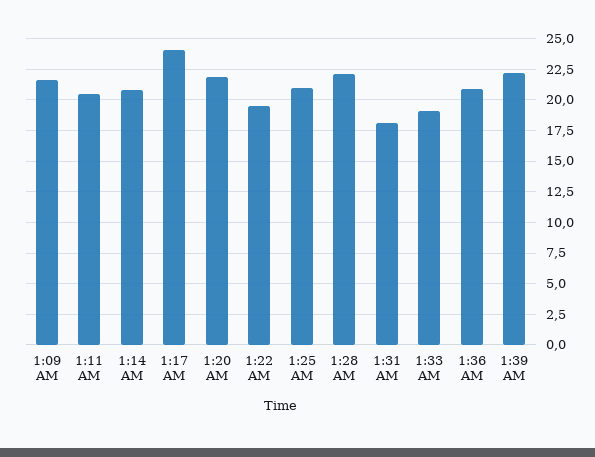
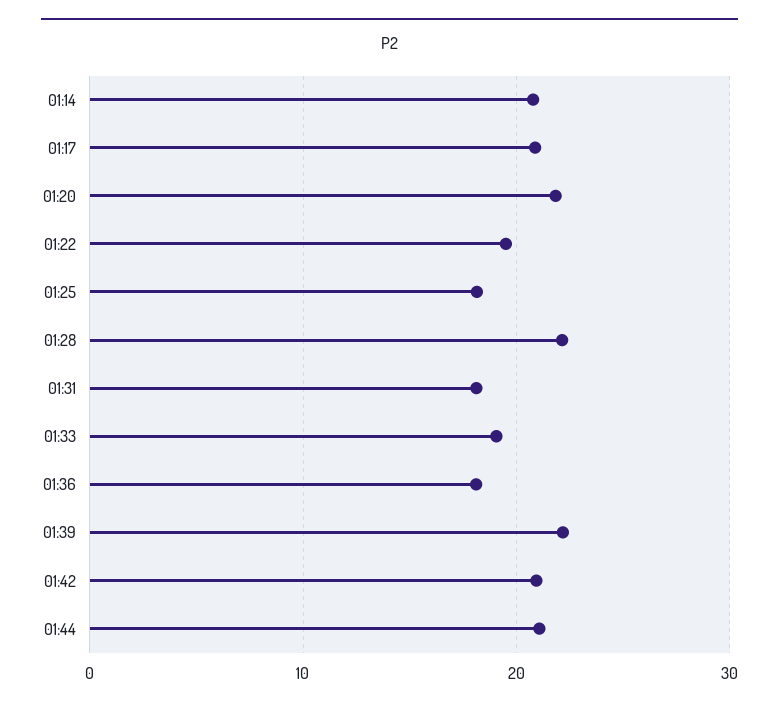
1:09 AM: 21.5 -> none
1:11 AM: 20.5 -> none
1:17 AM: 24 -> 21
1:25 AM: 21 -> 18
1:36 AM: 21 -> 18
01:42: none -> 21
01:44: none -> 21

